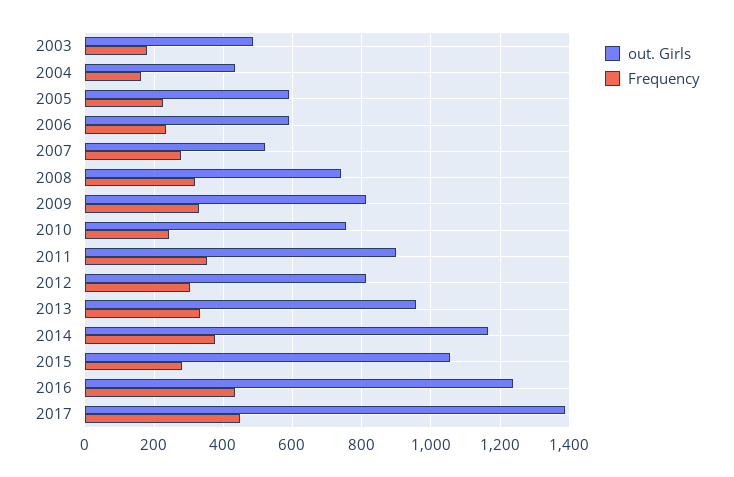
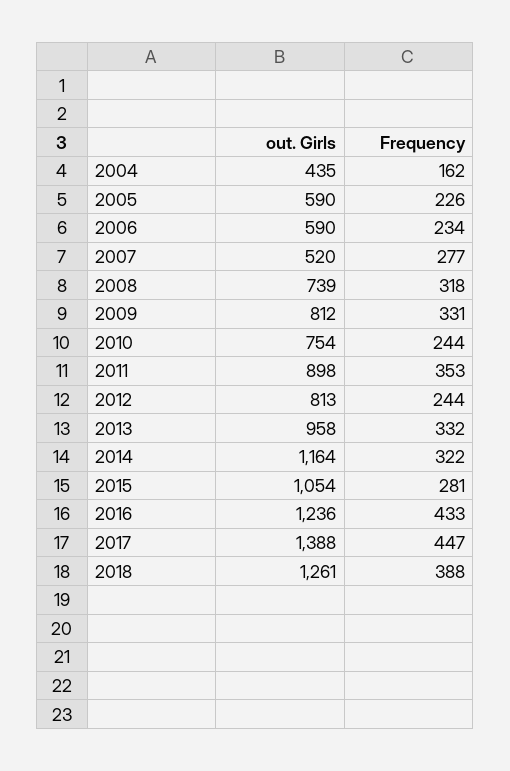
out. Girls, 2003: 480 -> none
Frequency, 2003: 180 -> none
Frequency, 2012: 300 -> 244
Frequency, 2014: 380 -> 322
out. Girls, 2018: none -> 1261
Frequency, 2018: none -> 388

